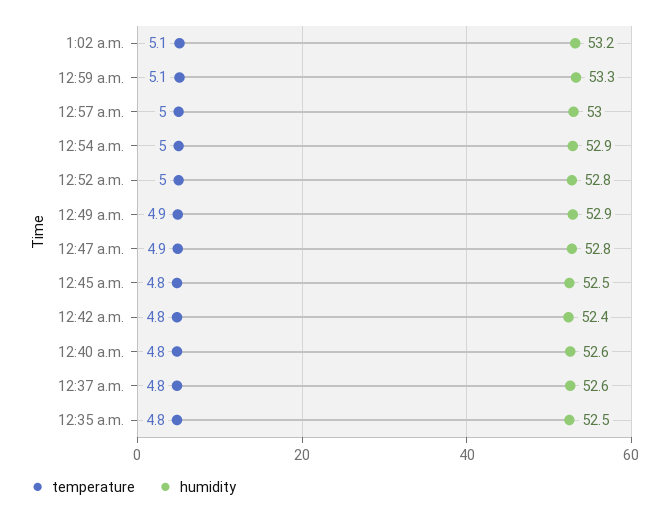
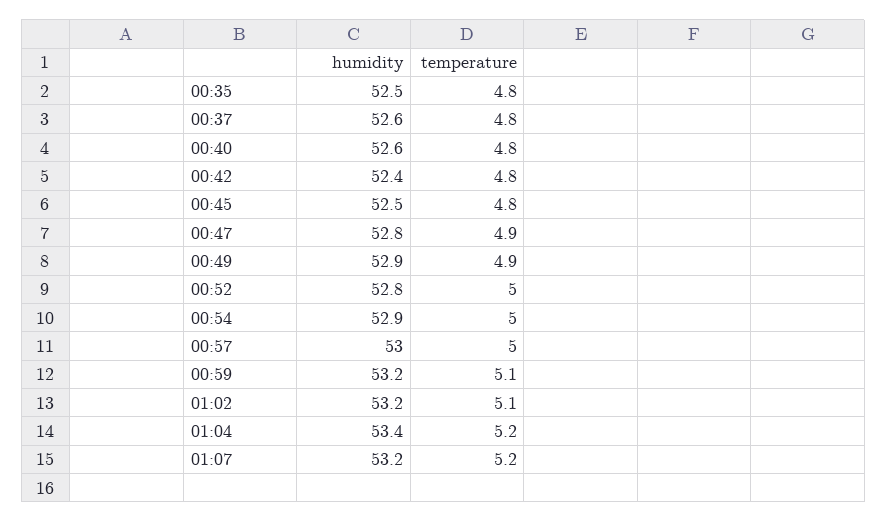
humidity, 12:59 a.m.: 53.3 -> 53.2
humidity, 01:04: none -> 53.4
temperature, 01:04: none -> 5.2
humidity, 01:07: none -> 53.2
temperature, 01:07: none -> 5.2

